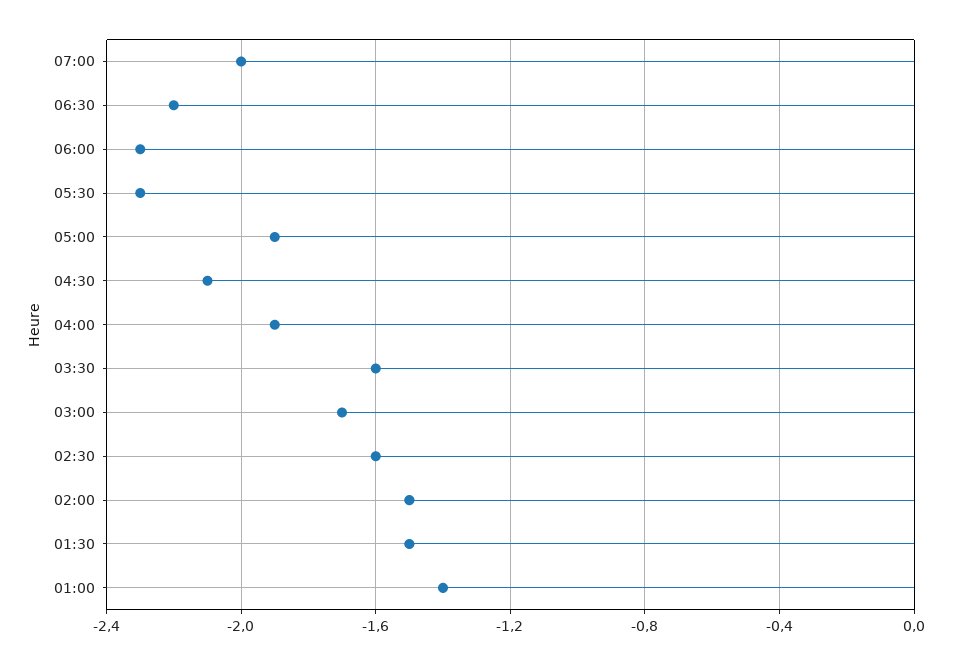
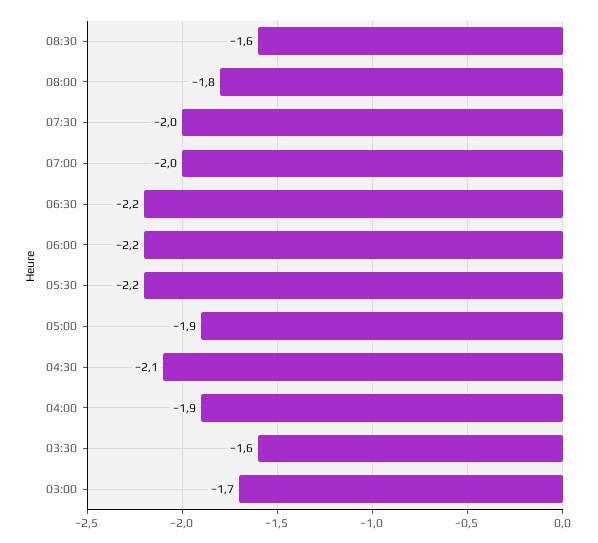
06:00: -2.3 -> -2.2
05:30: -2.3 -> -2.2
02:30: -1.6 -> none
02:00: -1.5 -> none
01:30: -1.5 -> none
01:00: -1.4 -> none
08:30: none -> -1.6
08:00: none -> -1.8
07:30: none -> -2

